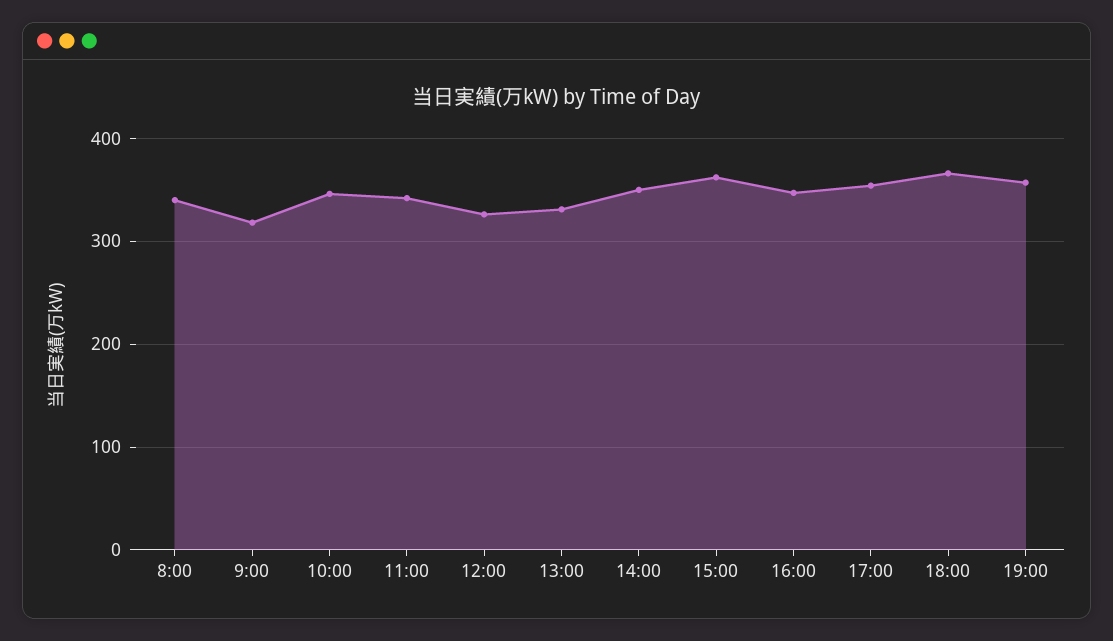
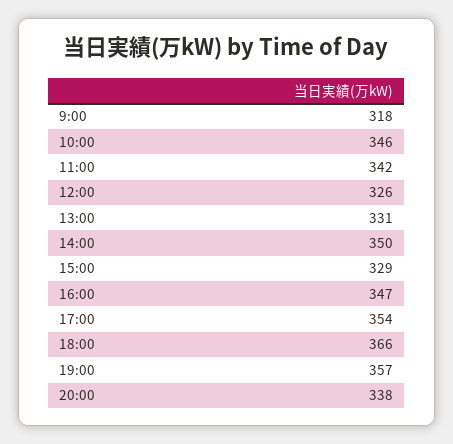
8:00: 340 -> none
15:00: 360 -> 329
20:00: none -> 338

